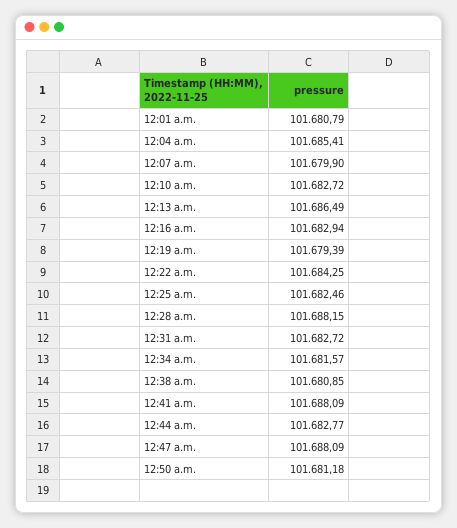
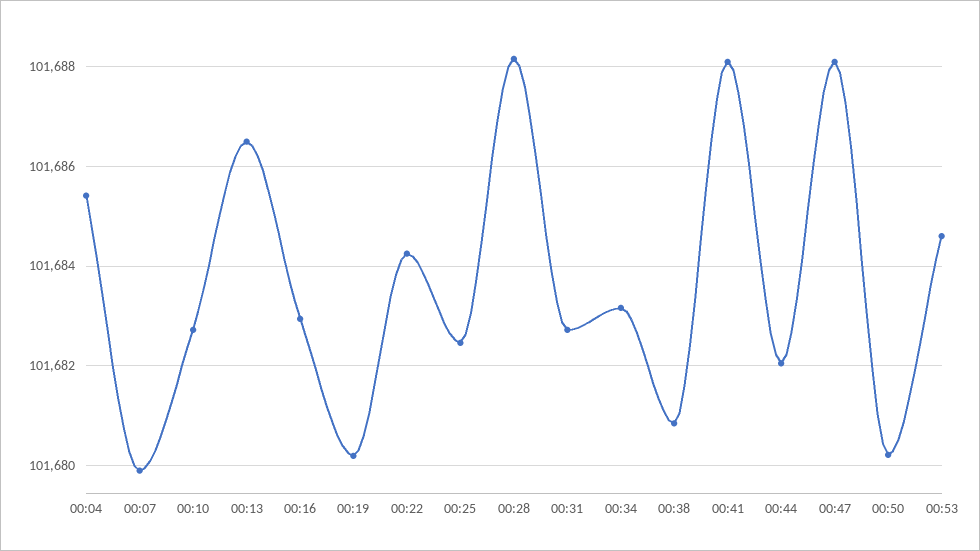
12:01 a.m.: 101680.79 -> none
12:19 a.m.: 101679.39 -> 101680.2
12:34 a.m.: 101681.57 -> 101683.2
12:44 a.m.: 101682.77 -> 101682
12:50 a.m.: 101681.18 -> 101680.2
00:53: none -> 101684.6

